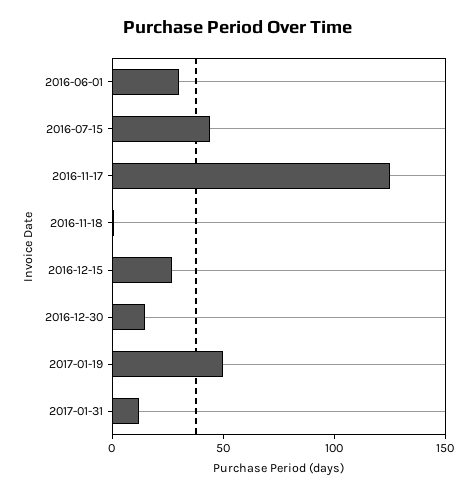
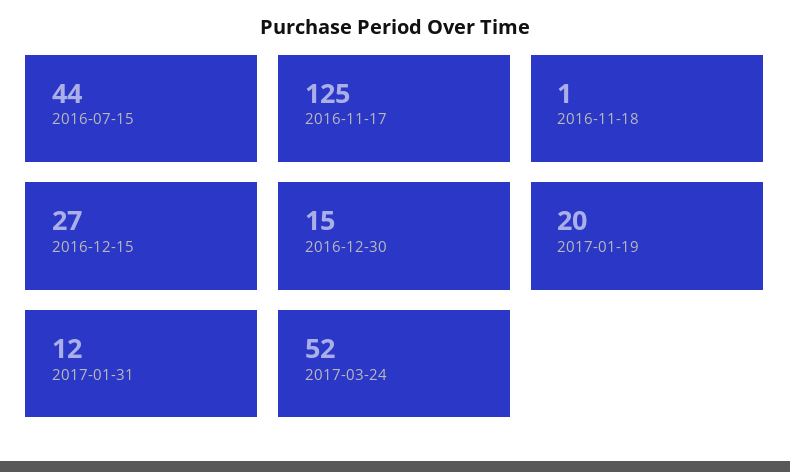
2016-06-01: 30 -> none
2017-01-19: 50 -> 20
2017-03-24: none -> 52

